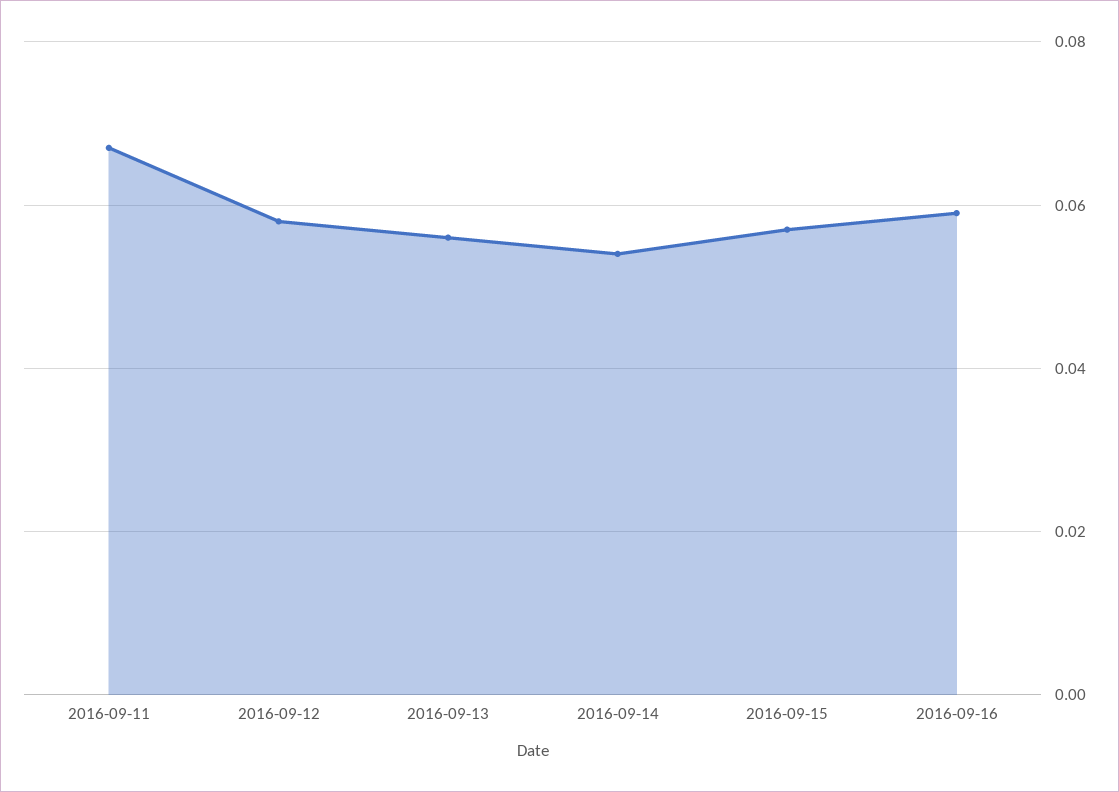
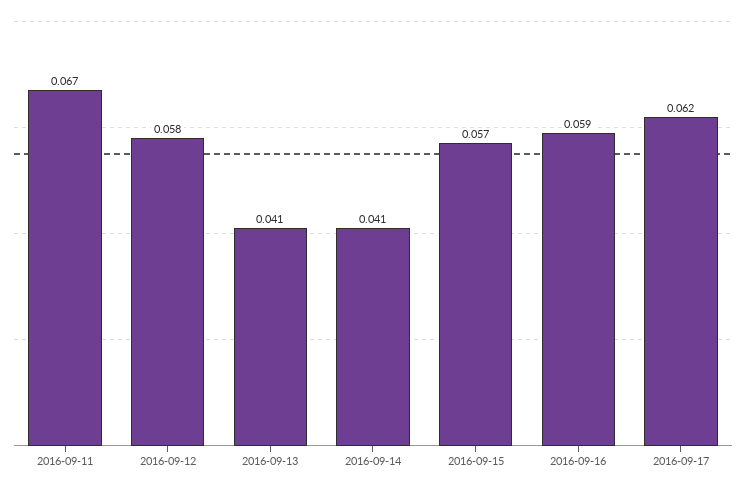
2016-09-13: 0.055 -> 0.041
2016-09-14: 0.055 -> 0.041
2016-09-17: none -> 0.062

